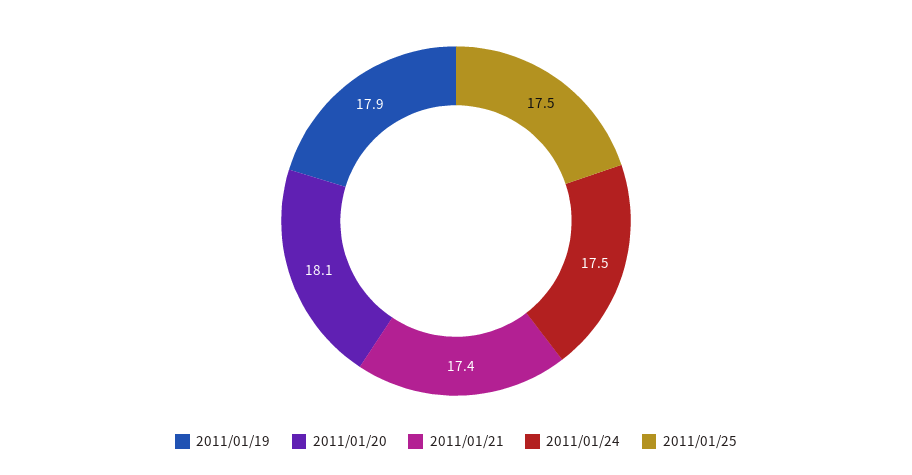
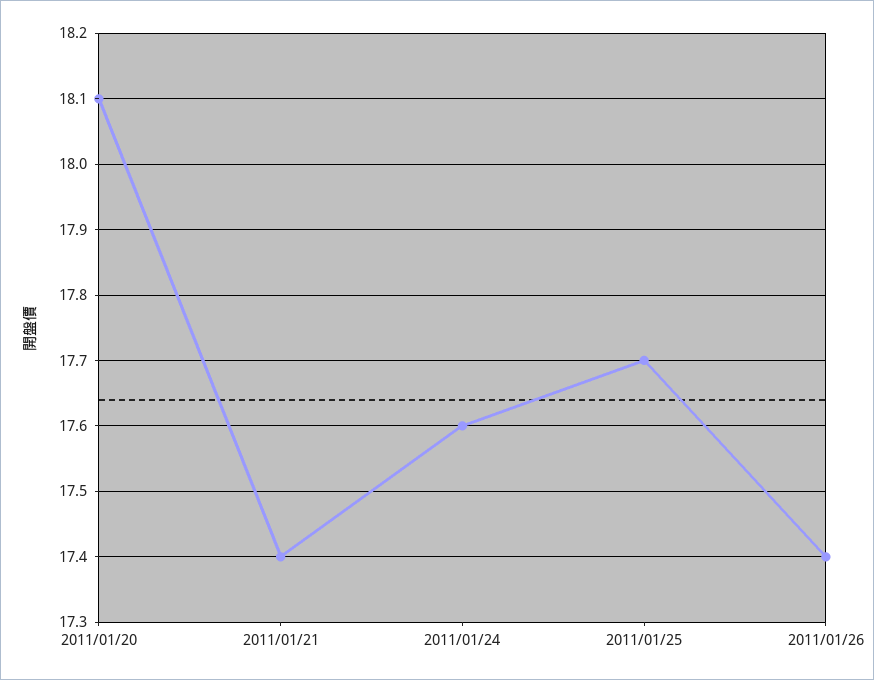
2011/01/19: 17.9 -> none
2011/01/24: 17.5 -> 17.6
2011/01/25: 17.5 -> 17.7
2011/01/26: none -> 17.4

